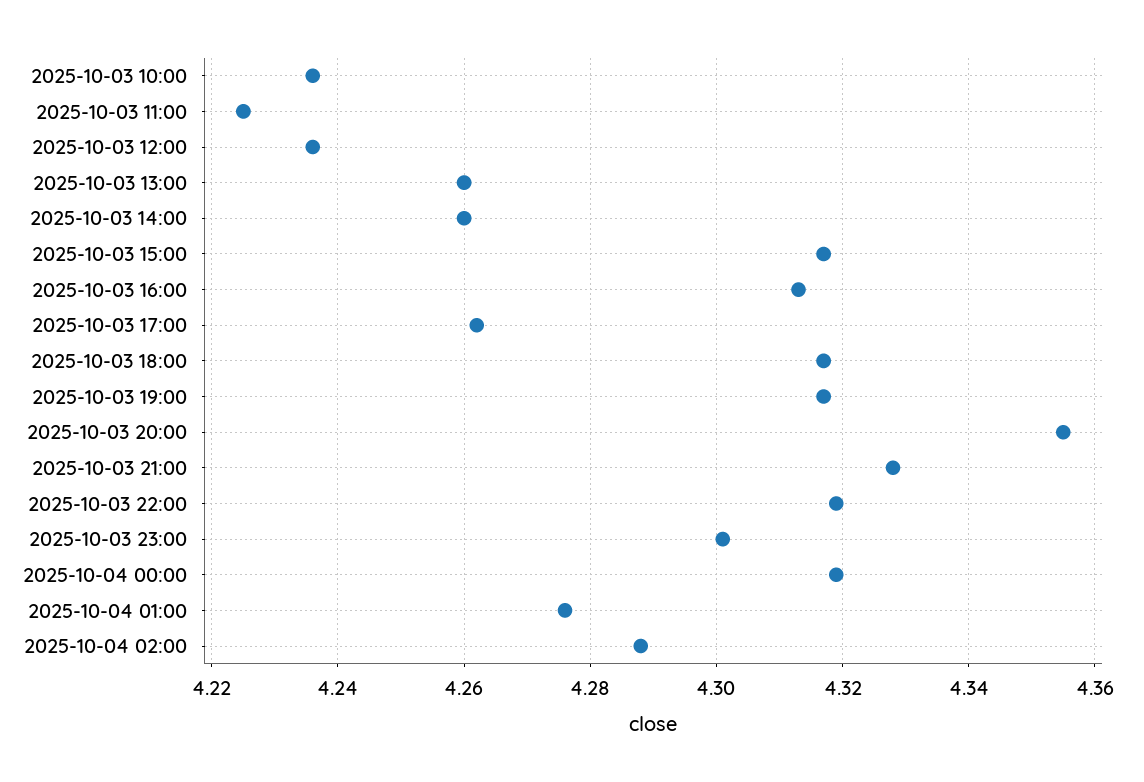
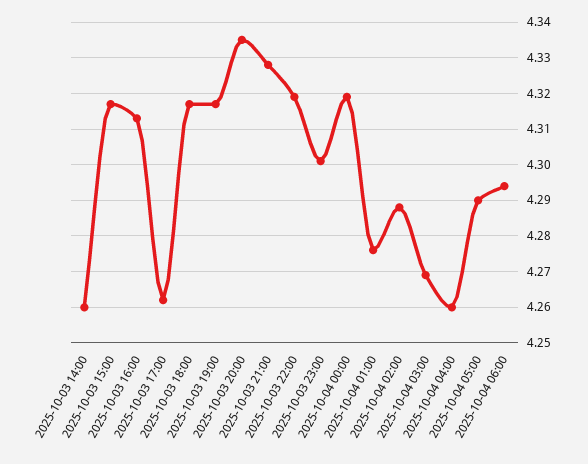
2025-10-03 10:00: 4.235 -> none
2025-10-03 11:00: 4.225 -> none
2025-10-03 12:00: 4.235 -> none
2025-10-03 13:00: 4.26 -> none
2025-10-03 20:00: 4.355 -> 4.335
2025-10-04 03:00: none -> 4.27
2025-10-04 04:00: none -> 4.26
2025-10-04 05:00: none -> 4.29
2025-10-04 06:00: none -> 4.295

